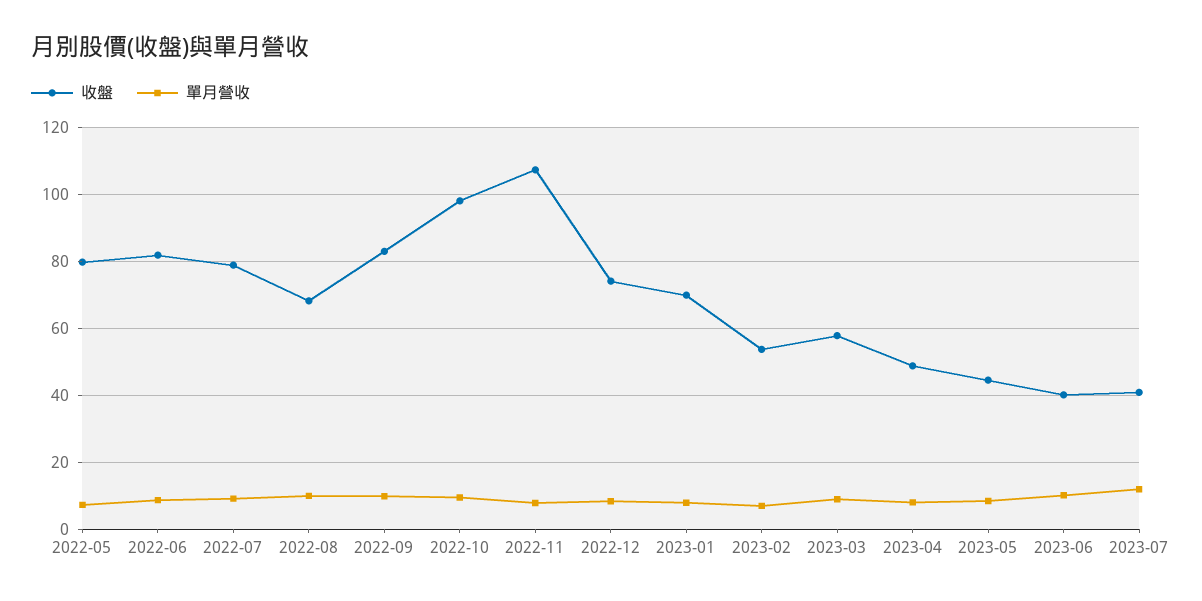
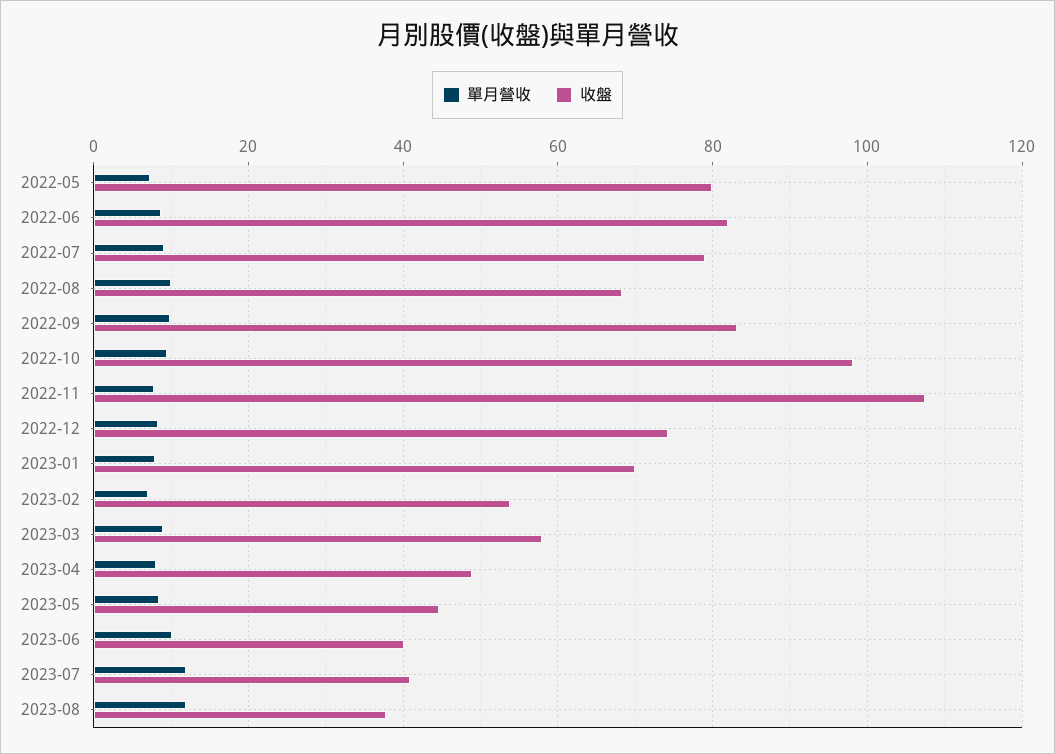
單月營收, 2023-08: none -> 12
收盤, 2023-08: none -> 38

